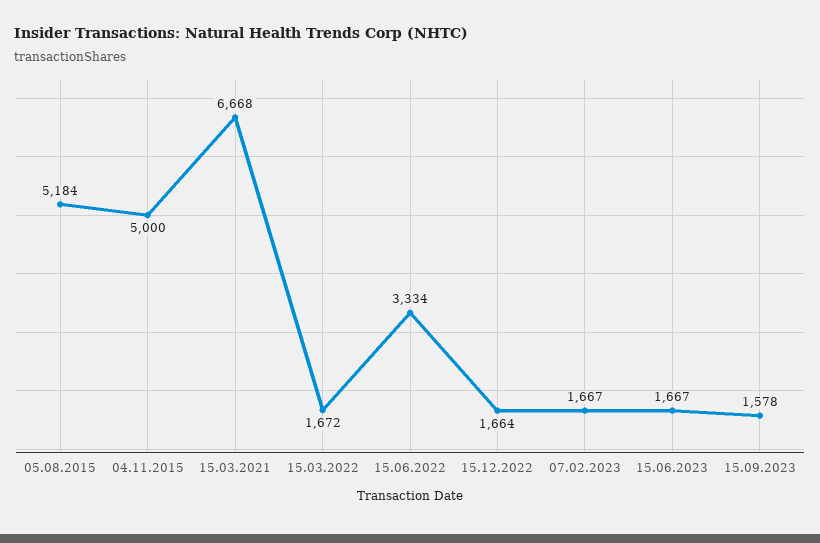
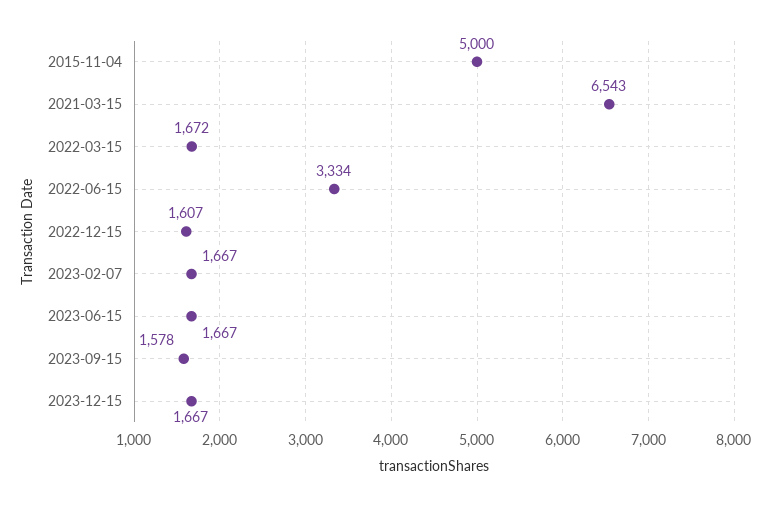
05.08.2015: 5184 -> none
15.03.2021: 6668 -> 6543
15.12.2022: 1664 -> 1607
2023-12-15: none -> 1667

